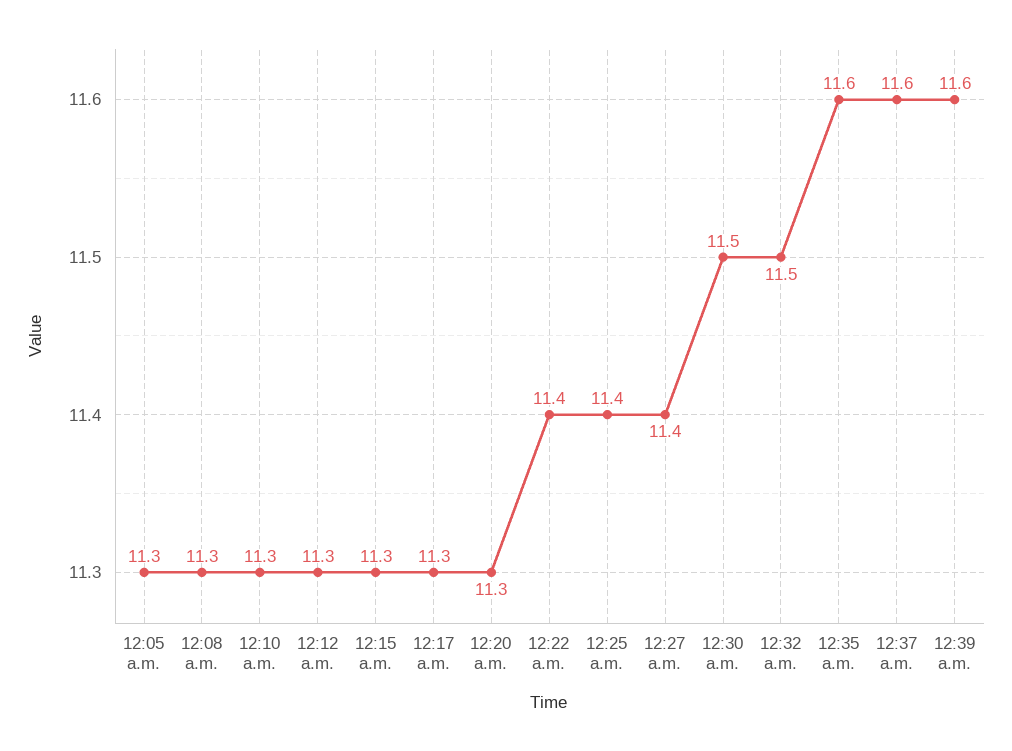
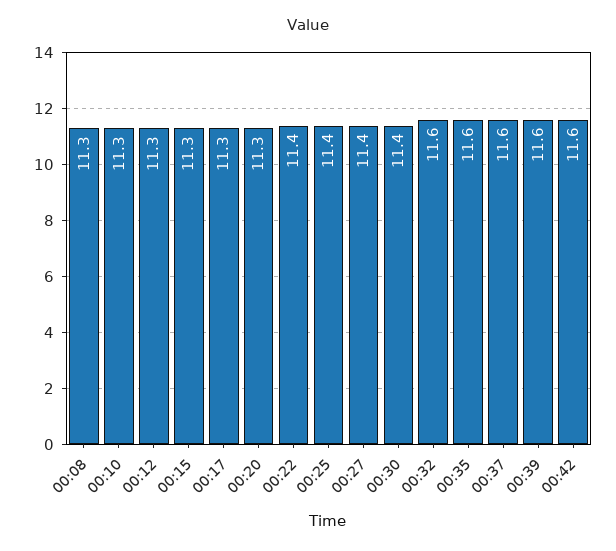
12:05 a.m.: 11.3 -> none
12:30 a.m.: 11.5 -> 11.4
12:32 a.m.: 11.5 -> 11.6
00:42: none -> 11.6

